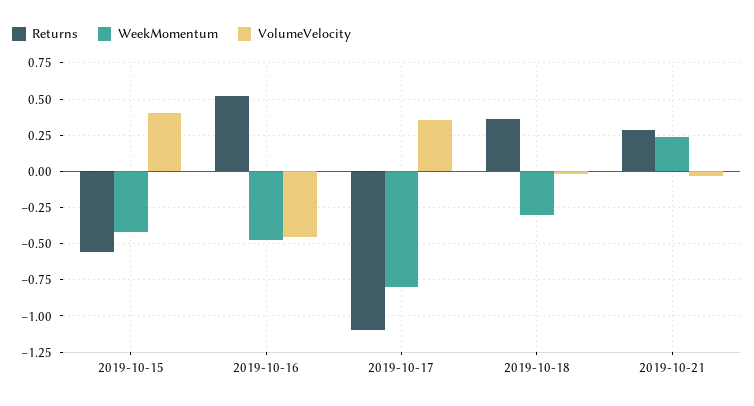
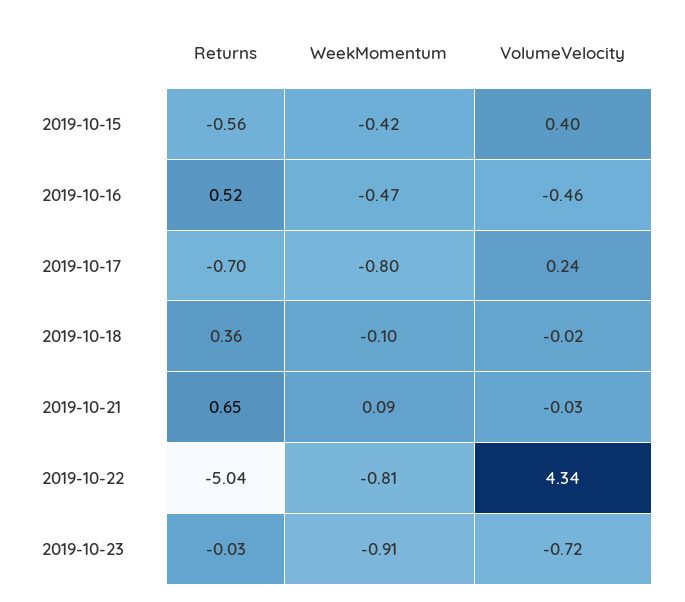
Returns, 2019-10-17: -1.1 -> -0.7
VolumeVelocity, 2019-10-17: 0.35 -> 0.24
WeekMomentum, 2019-10-18: -0.3 -> -0.1
Returns, 2019-10-21: 0.3 -> 0.65
WeekMomentum, 2019-10-21: 0.25 -> 0.09
Returns, 2019-10-22: none -> -5.04
WeekMomentum, 2019-10-22: none -> -0.81
VolumeVelocity, 2019-10-22: none -> 4.34
Returns, 2019-10-23: none -> -0.03
WeekMomentum, 2019-10-23: none -> -0.91
VolumeVelocity, 2019-10-23: none -> -0.72

